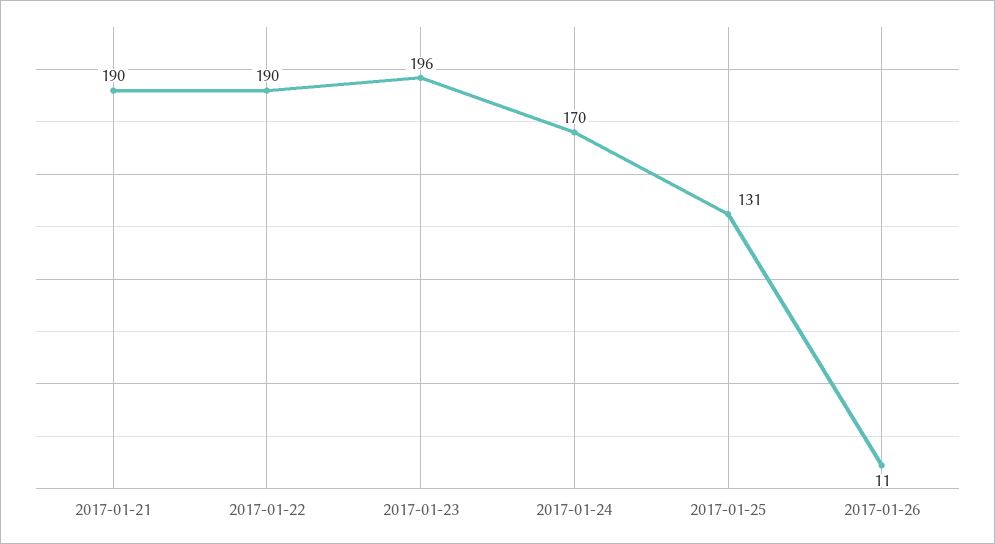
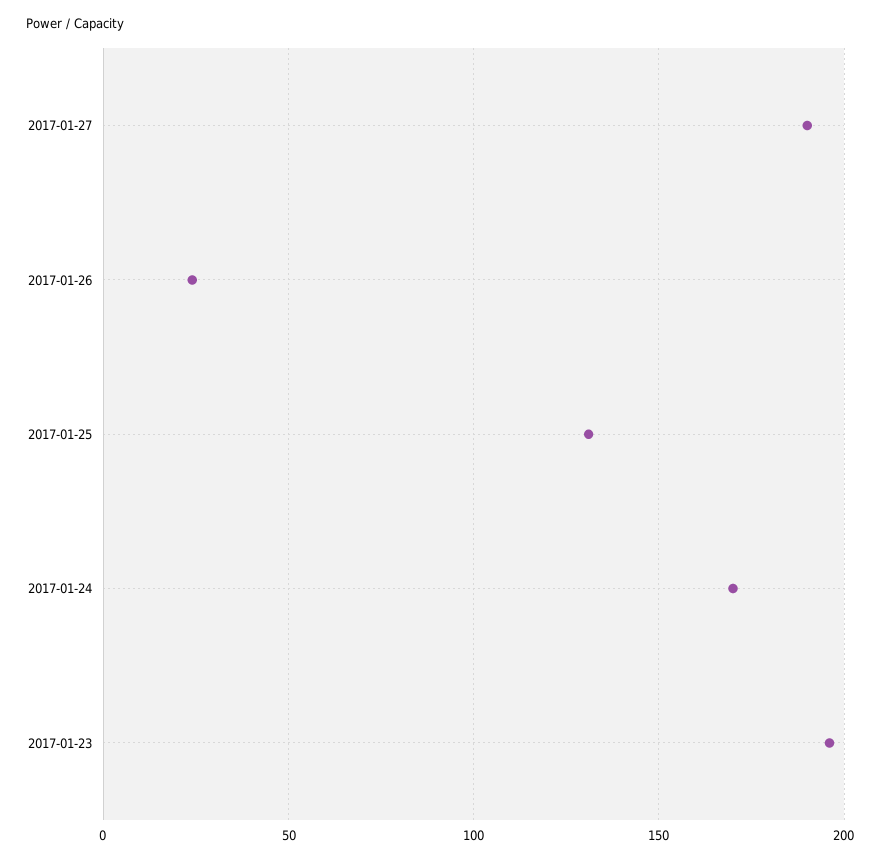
2017-01-21: 190 -> none
2017-01-22: 190 -> none
2017-01-26: 11 -> 25
2017-01-27: none -> 190

